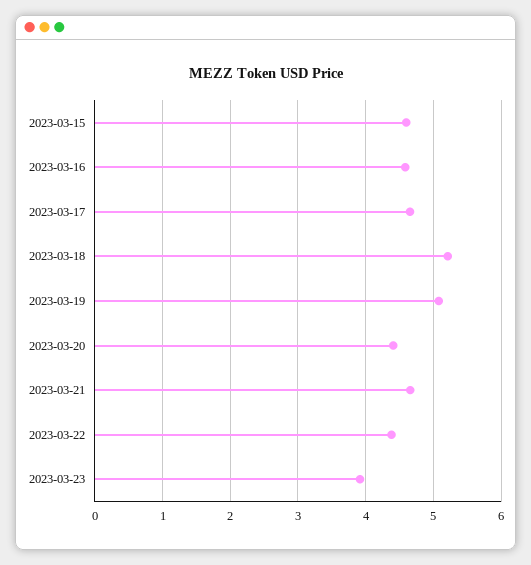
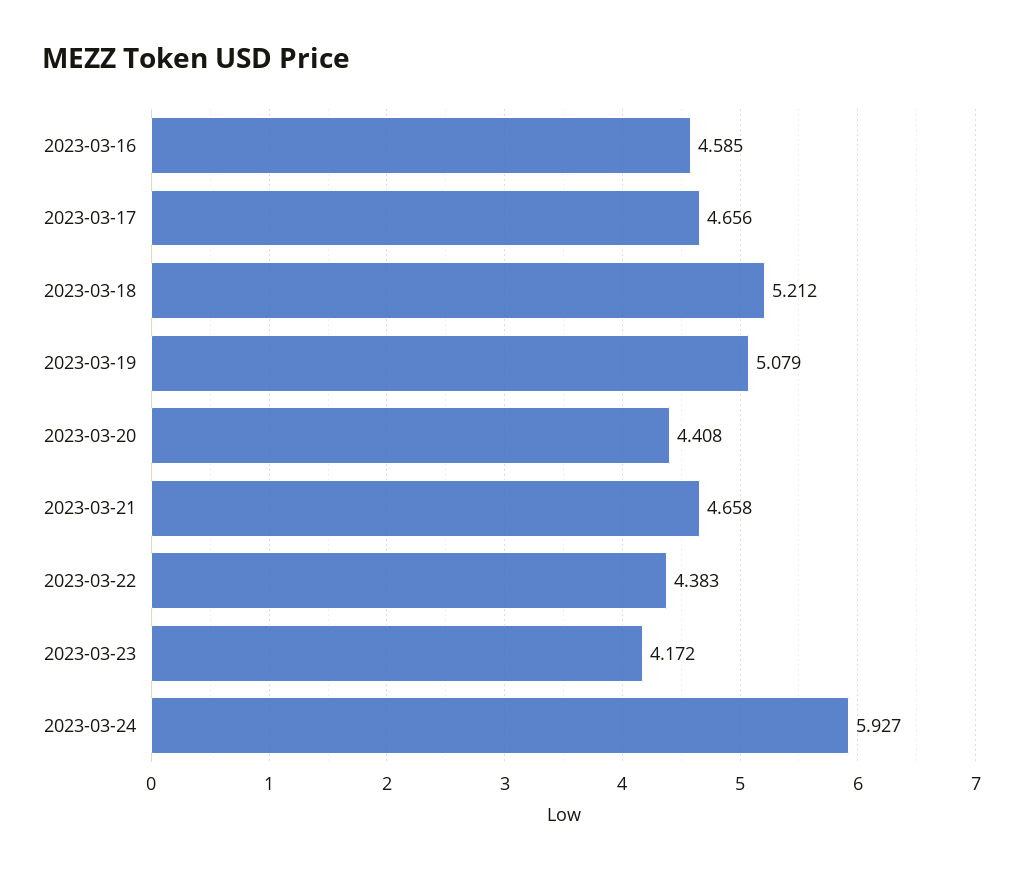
2023-03-15: 4.6 -> none
2023-03-23: 3.9 -> 4.172
2023-03-24: none -> 5.927

